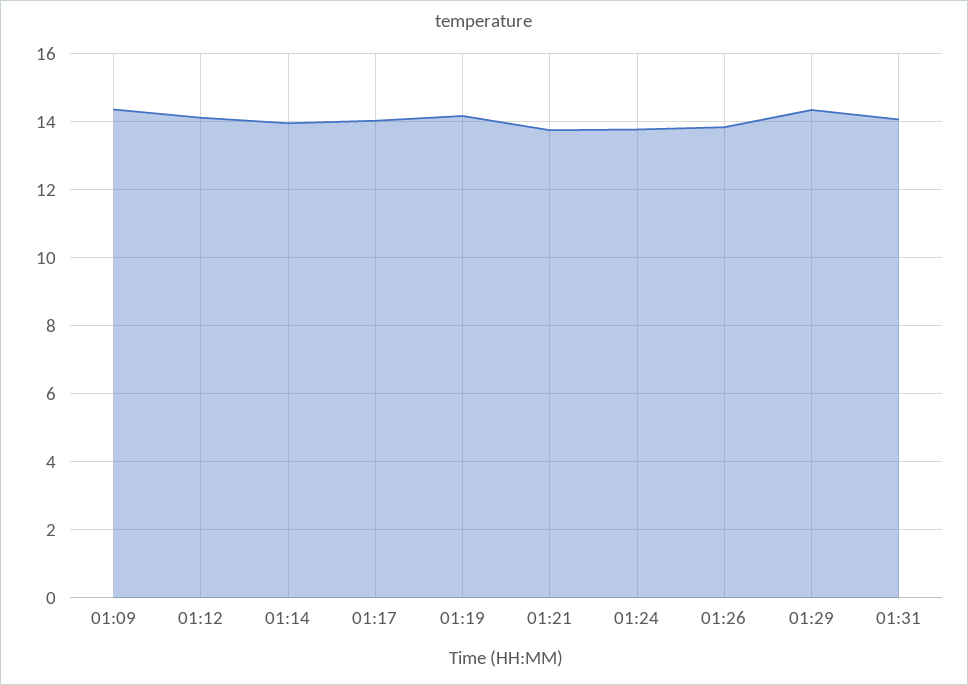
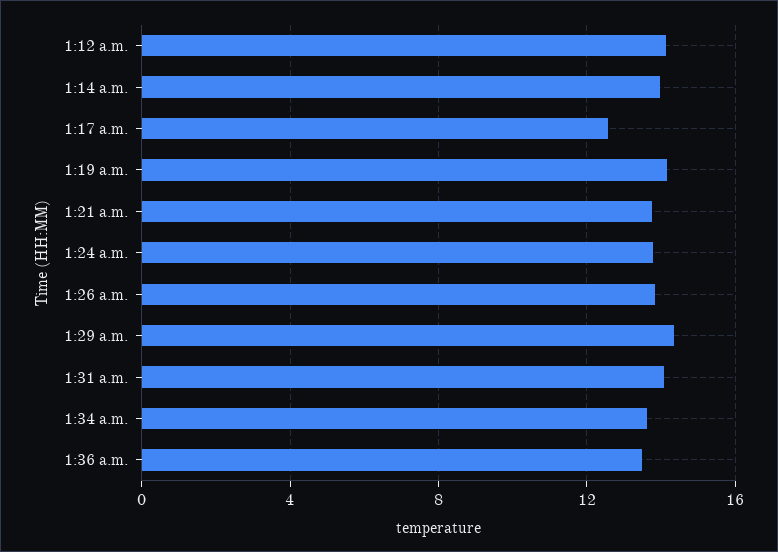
01:09: 14.4 -> none
01:17: 14 -> 12.5
1:34 a.m.: none -> 13.5
1:36 a.m.: none -> 13.5

